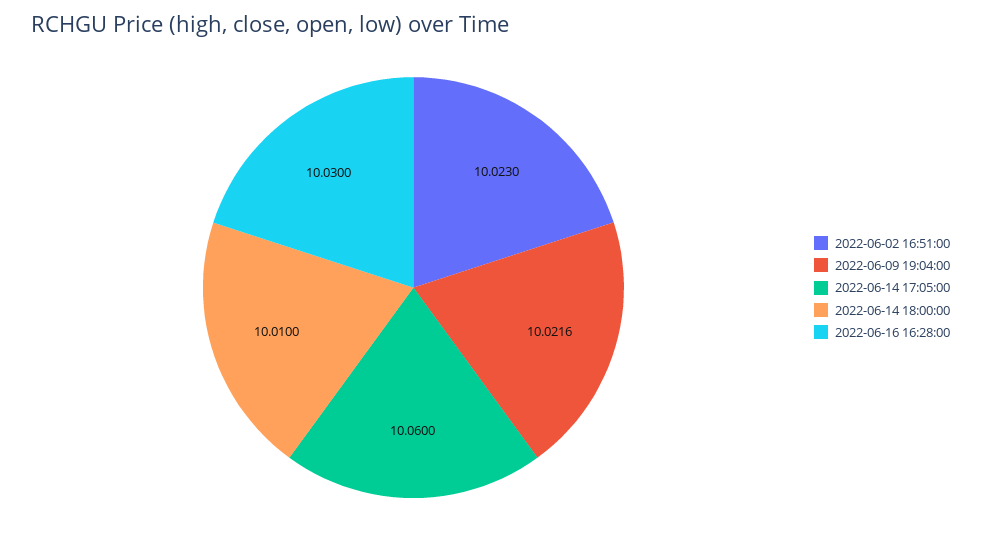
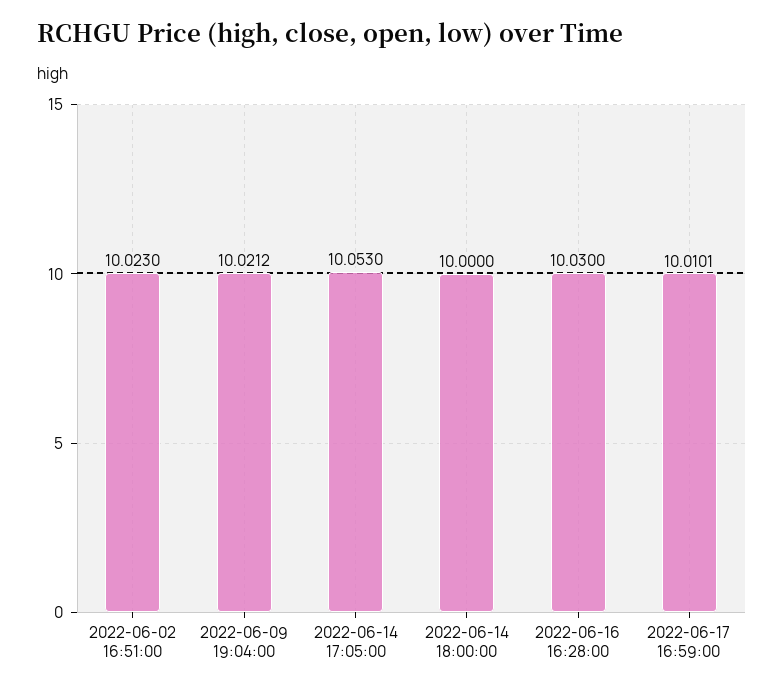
2022-06-09 19:04:00: 10.0216 -> 10.0212
2022-06-14 17:05:00: 10.06 -> 10.053
2022-06-14 18:00:00: 10.01 -> 10
2022-06-17 16:59:00: none -> 10.0101

